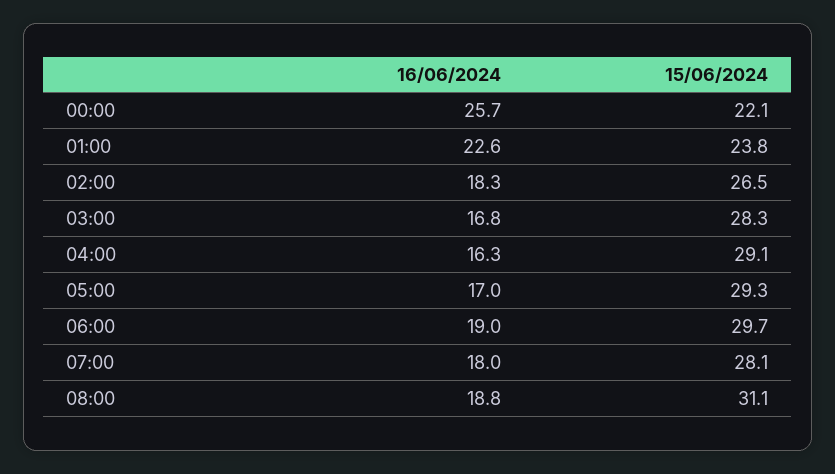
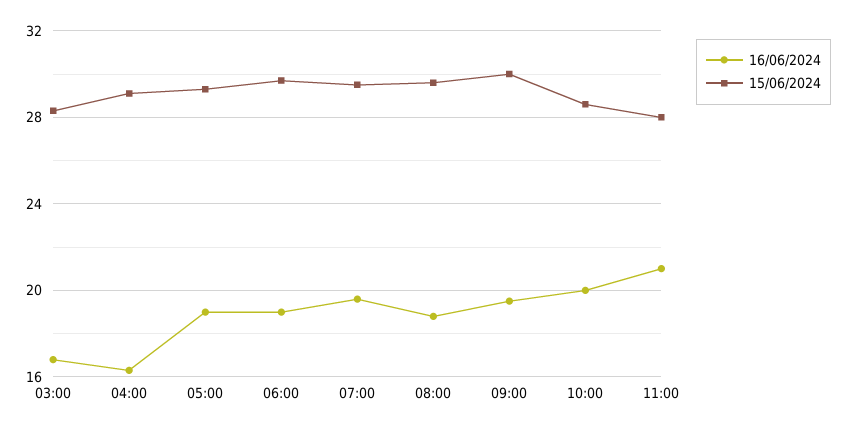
16/06/2024, 00:00: 25.7 -> none
15/06/2024, 00:00: 22.1 -> none
16/06/2024, 01:00: 22.6 -> none
15/06/2024, 01:00: 23.8 -> none
16/06/2024, 02:00: 18.3 -> none
15/06/2024, 02:00: 26.5 -> none
16/06/2024, 05:00: 17 -> 19
16/06/2024, 07:00: 18 -> 19.5
15/06/2024, 07:00: 28.1 -> 29.5
15/06/2024, 08:00: 31.1 -> 29.5
16/06/2024, 09:00: none -> 19.5
15/06/2024, 09:00: none -> 30
16/06/2024, 10:00: none -> 20
15/06/2024, 10:00: none -> 28.5
16/06/2024, 11:00: none -> 21
15/06/2024, 11:00: none -> 28

